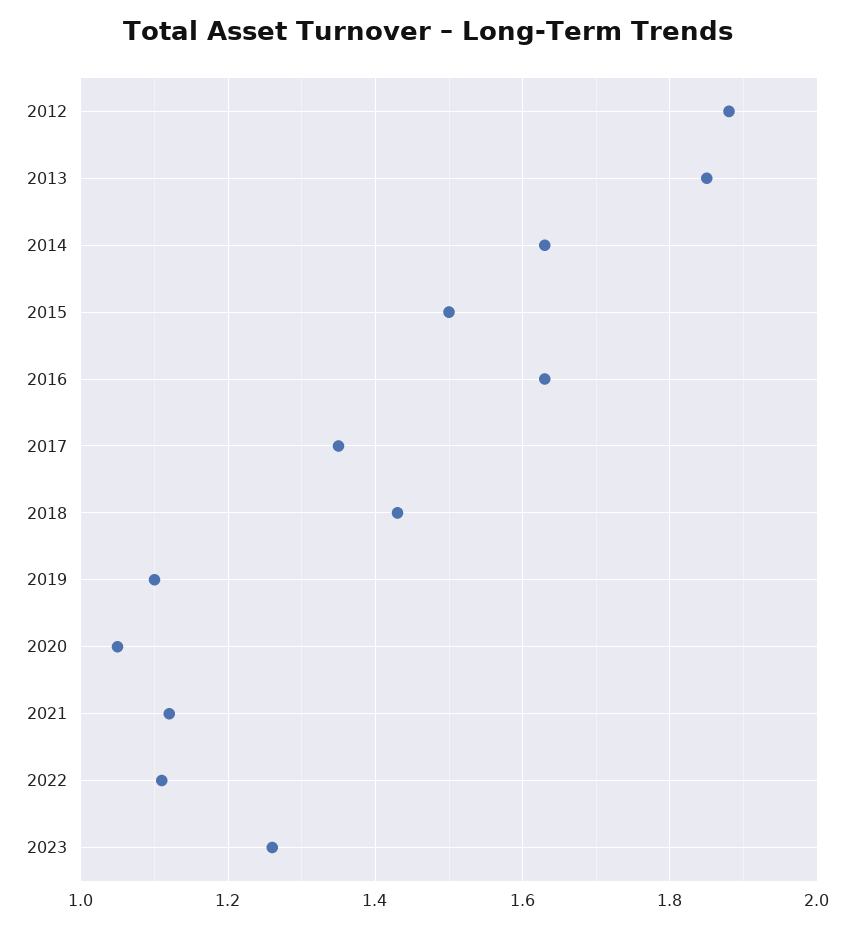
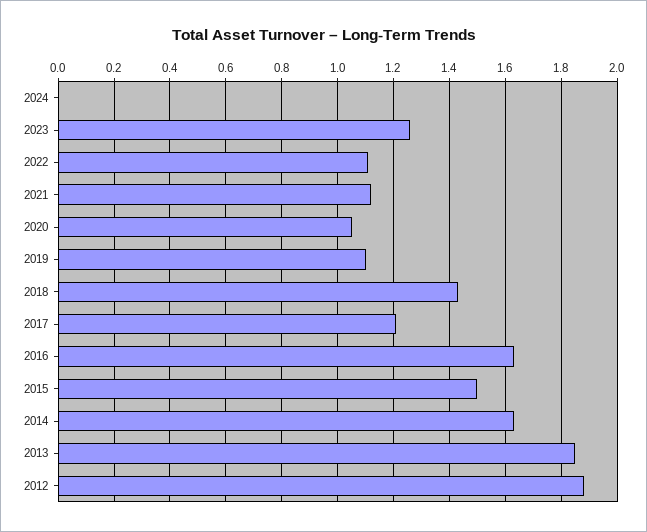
2017: 1.35 -> 1.2
2024: none -> 0

